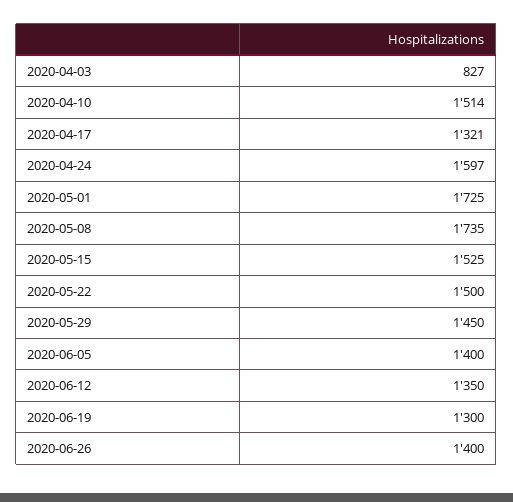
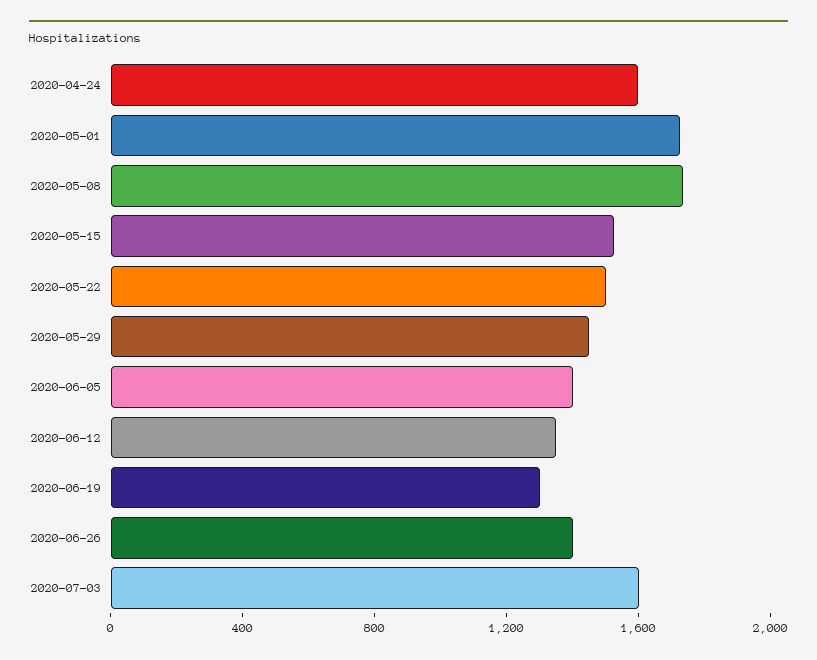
2020-04-03: 827 -> none
2020-04-10: 1514 -> none
2020-04-17: 1321 -> none
2020-07-03: none -> 1600

